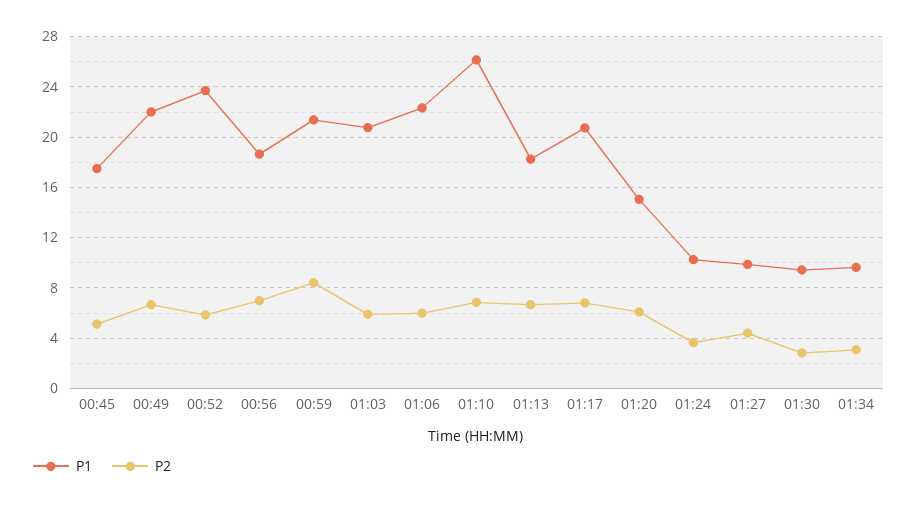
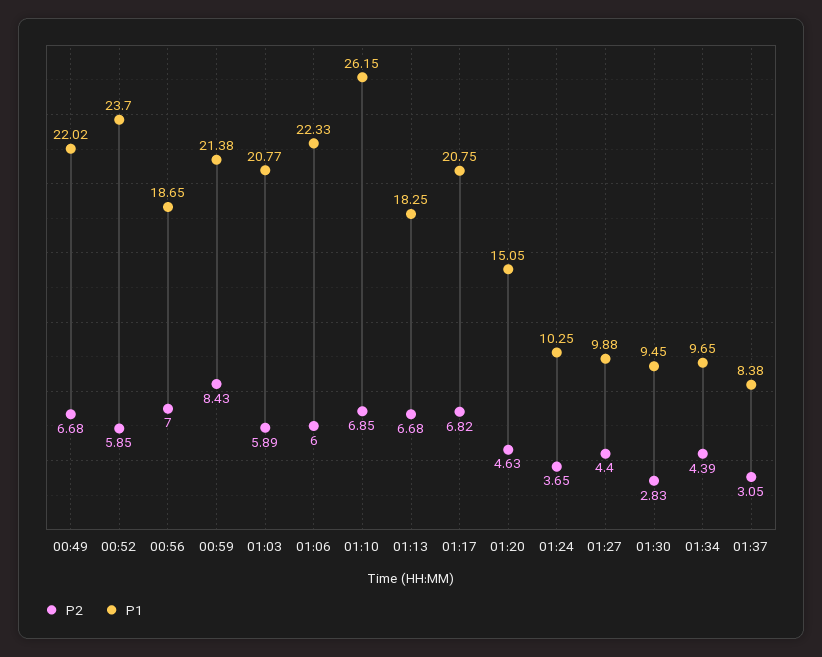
P1, 00:45: 17.5 -> none
P2, 00:45: 5 -> none
P2, 01:20: 6 -> 4.63
P2, 01:34: 3 -> 4.39
P2, 01:37: none -> 3.05
P1, 01:37: none -> 8.38

